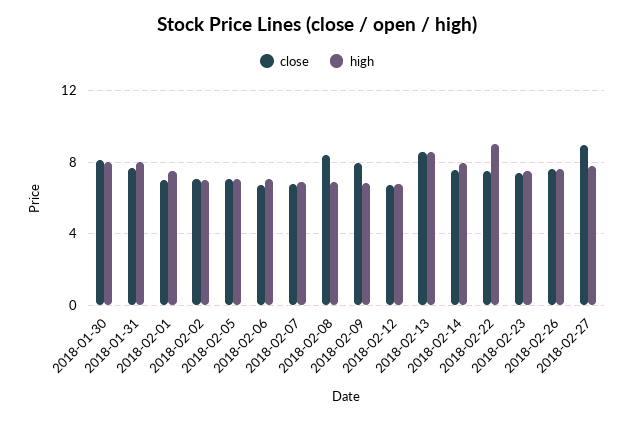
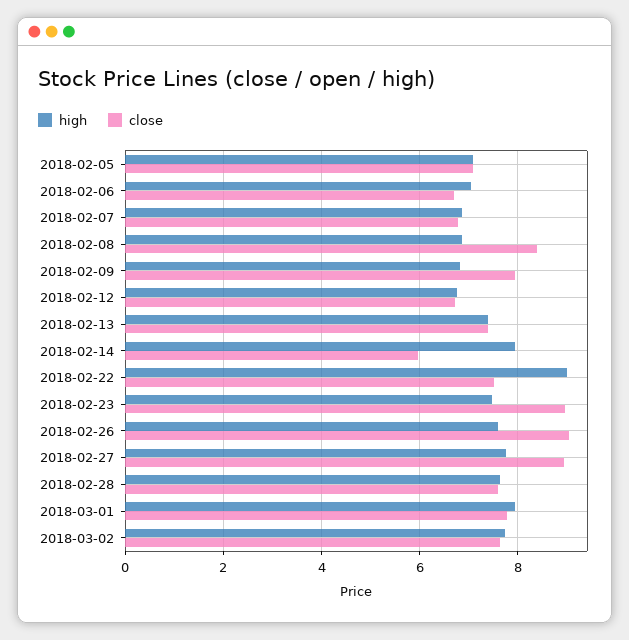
close, 2018-01-30: 8 -> none
high, 2018-01-30: 8 -> none
close, 2018-01-31: 7.5 -> none
high, 2018-01-31: 8 -> none
close, 2018-02-01: 7 -> none
high, 2018-02-01: 7.5 -> none
close, 2018-02-02: 7 -> none
high, 2018-02-02: 7 -> none
close, 2018-02-13: 8.5 -> 7.4
high, 2018-02-13: 8.5 -> 7.4
close, 2018-02-14: 7.5 -> 6
close, 2018-02-23: 7.5 -> 9
close, 2018-02-26: 7.5 -> 9
high, 2018-02-28: none -> 7.6
close, 2018-02-28: none -> 7.6
high, 2018-03-01: none -> 8
close, 2018-03-01: none -> 7.8
high, 2018-03-02: none -> 7.8
close, 2018-03-02: none -> 7.6

